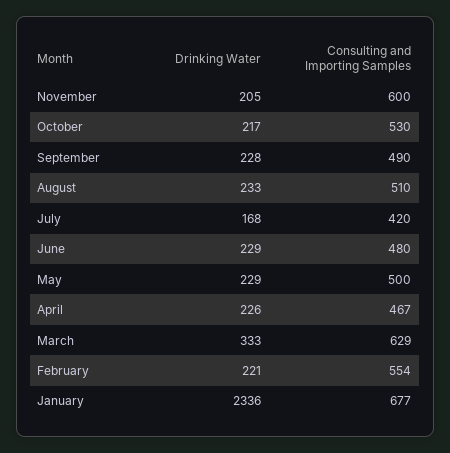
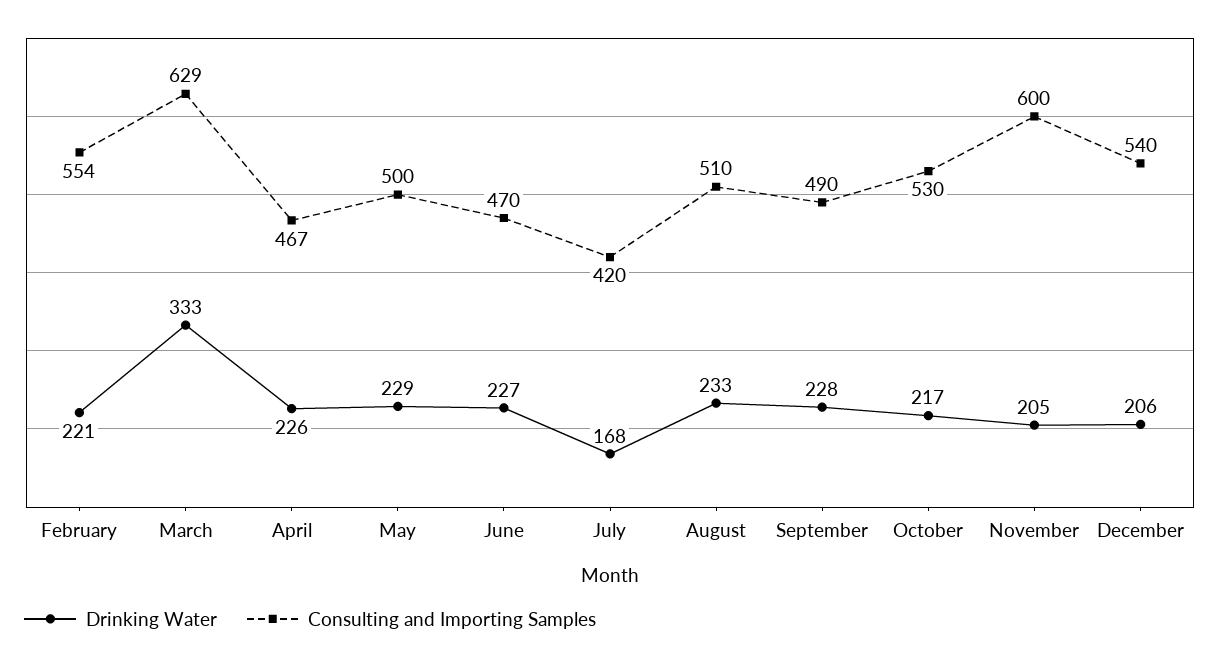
Drinking Water, June: 229 -> 227
Consulting and Importing Samples, June: 480 -> 470
Drinking Water, January: 2336 -> none
Consulting and Importing Samples, January: 677 -> none
Drinking Water, December: none -> 206
Consulting and Importing Samples, December: none -> 540

